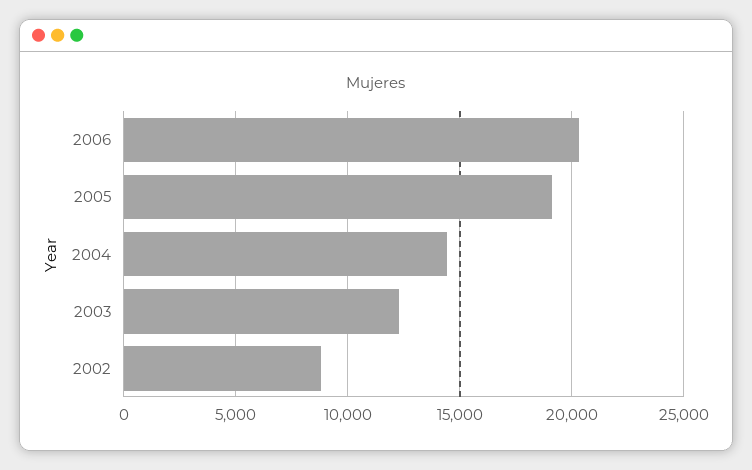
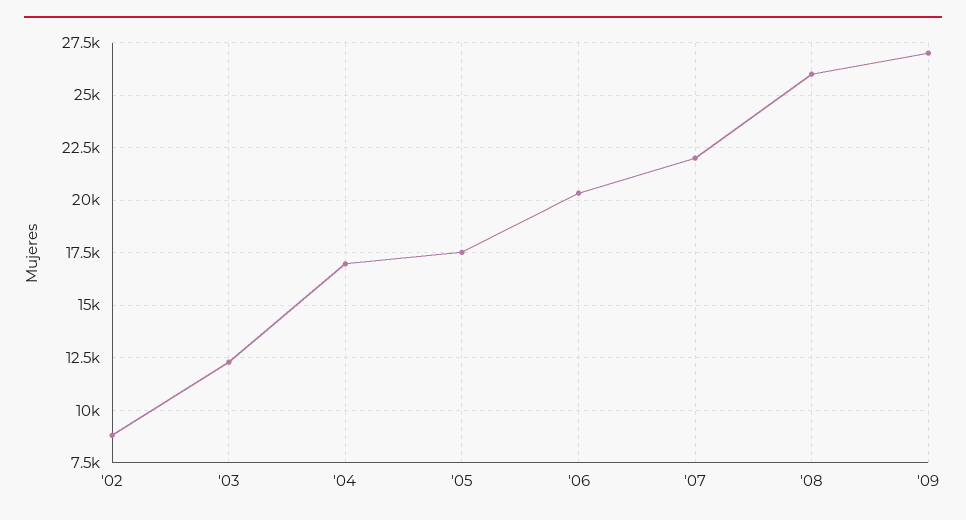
2005: 19000 -> 17500
2004: 14500 -> 17000
'07: none -> 22000
'08: none -> 26000
'09: none -> 27000

